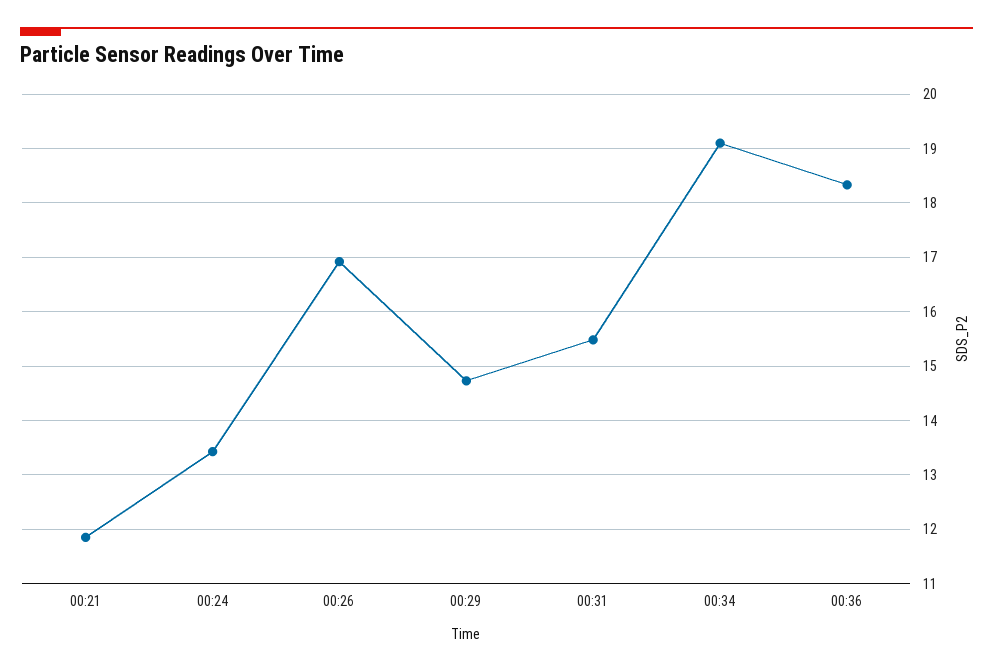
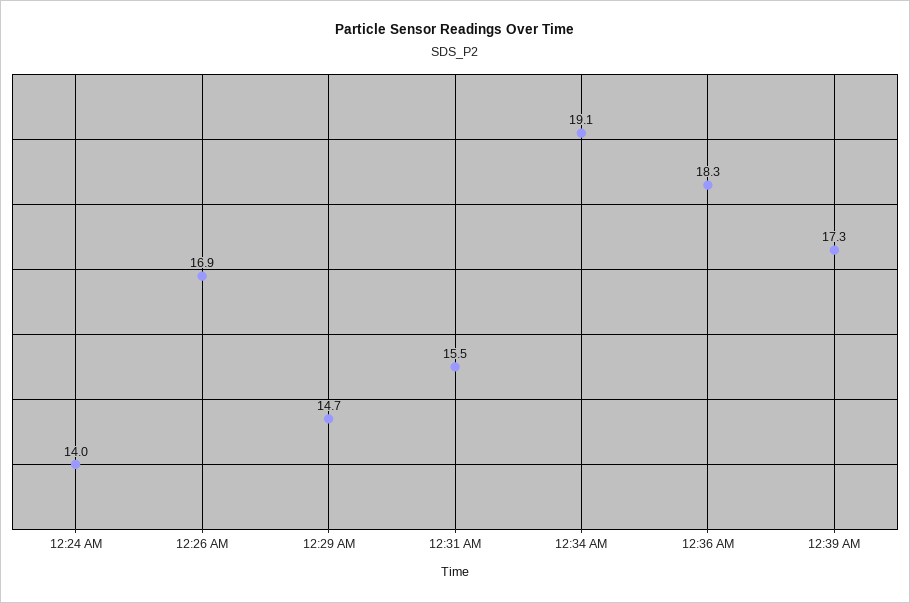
00:21: 11.8 -> none
00:24: 13.4 -> 14
12:39 AM: none -> 17.3

